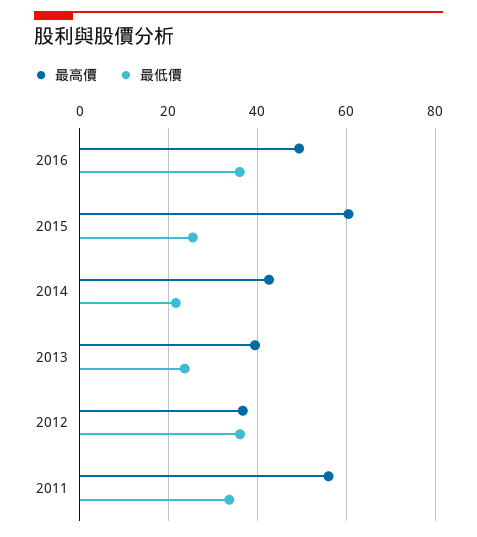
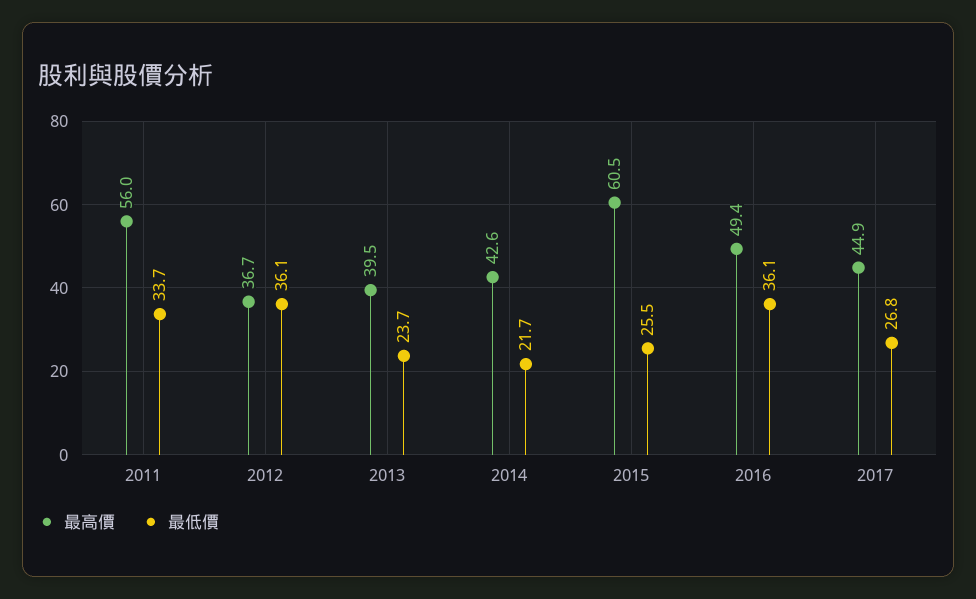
最高價, 2017: none -> 44.9
最低價, 2017: none -> 26.8

